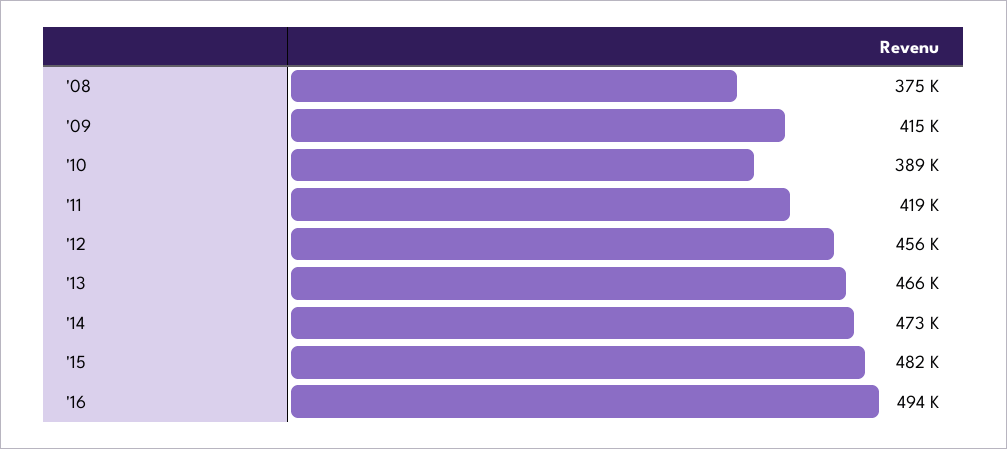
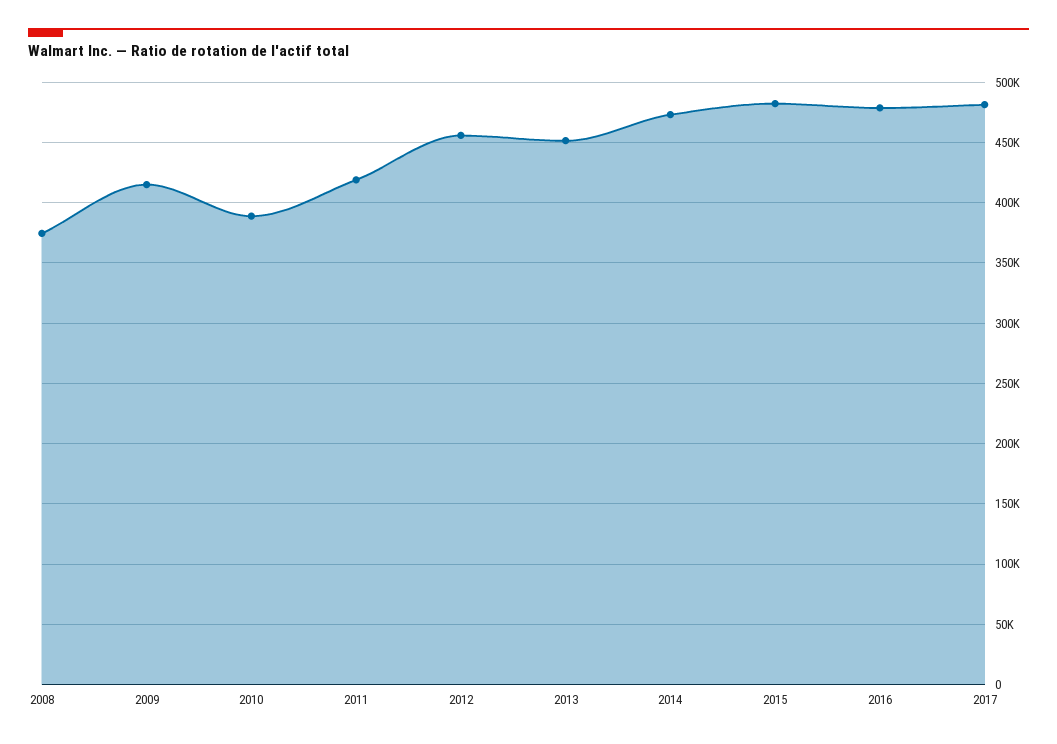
'13: 466000 -> 450000
'16: 494000 -> 480000
2017: none -> 480000

